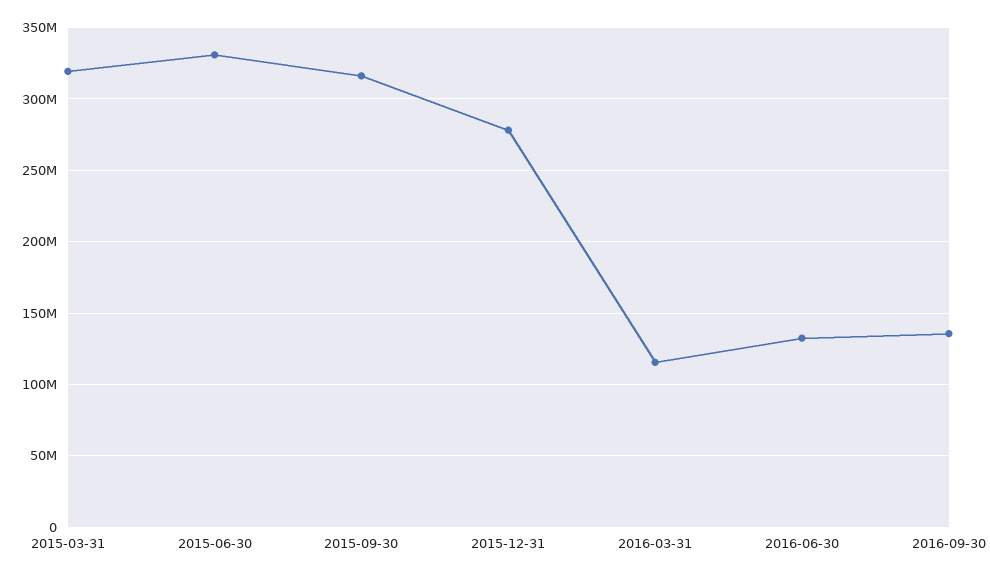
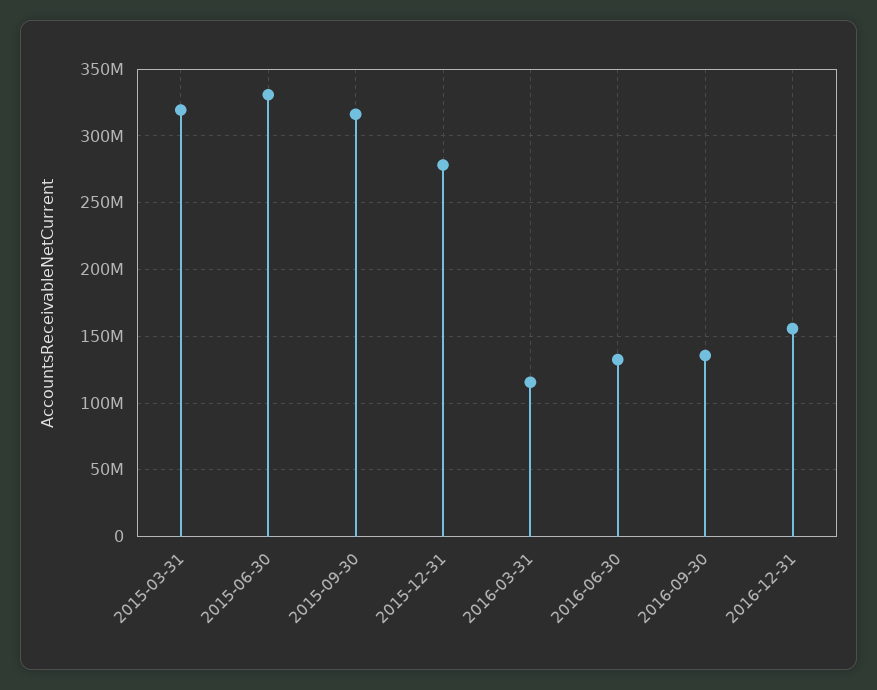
2016-12-31: none -> 155000000

